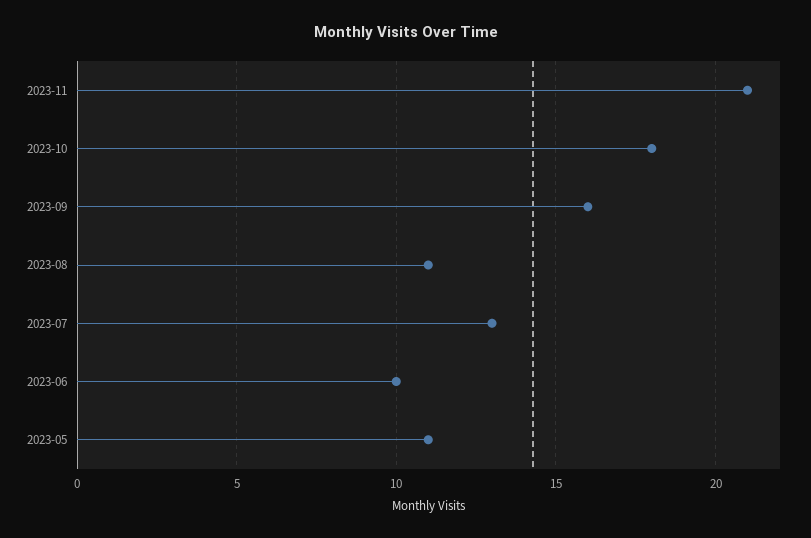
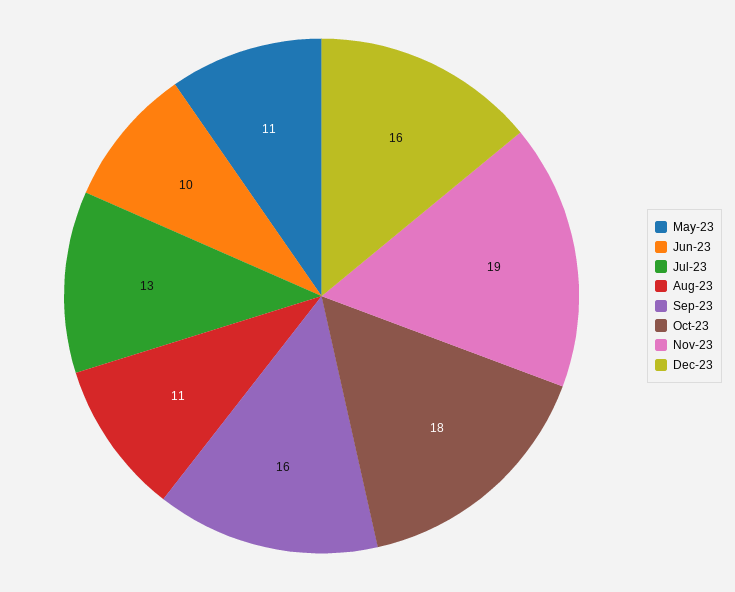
2023-11: 21 -> 19
Dec-23: none -> 16

